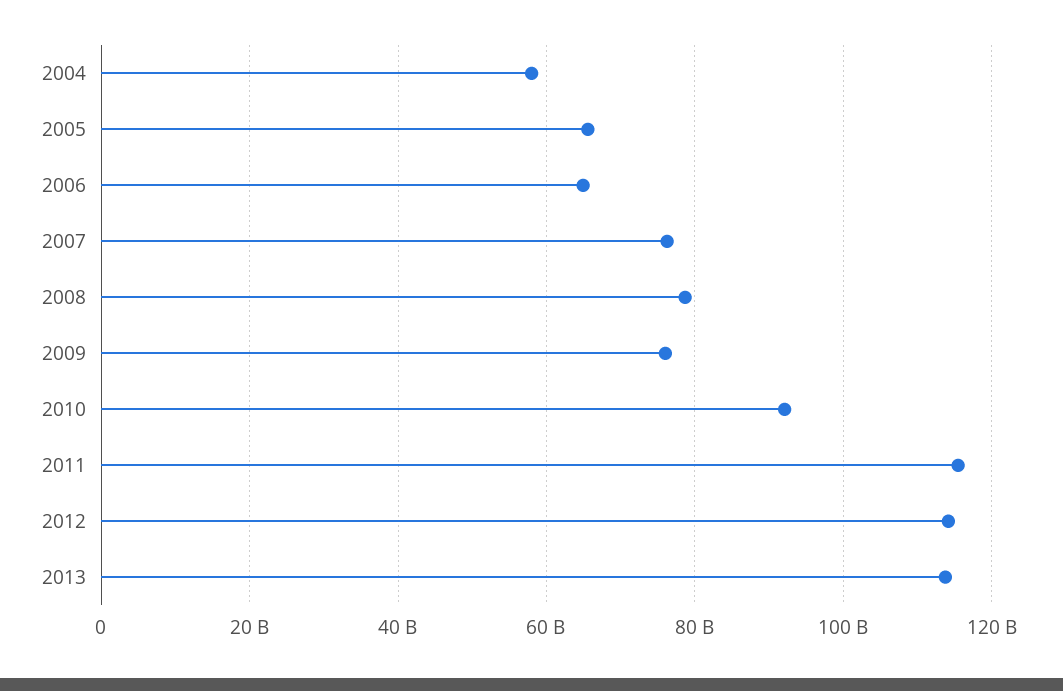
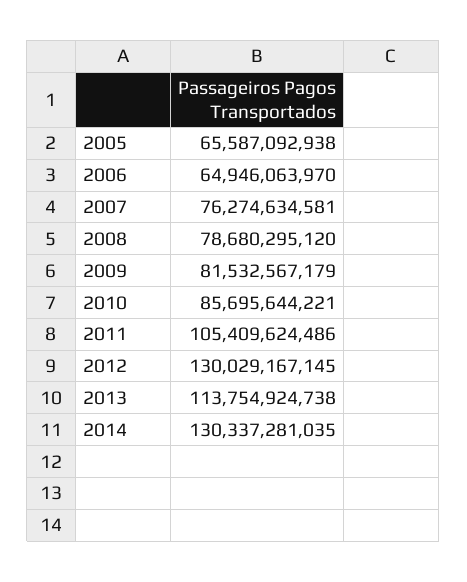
2004: 58000000000 -> none
2009: 76000000000 -> 81532567179
2010: 92000000000 -> 85695644221
2011: 116000000000 -> 105409624486
2012: 114000000000 -> 130029167145
2014: none -> 130337281035

